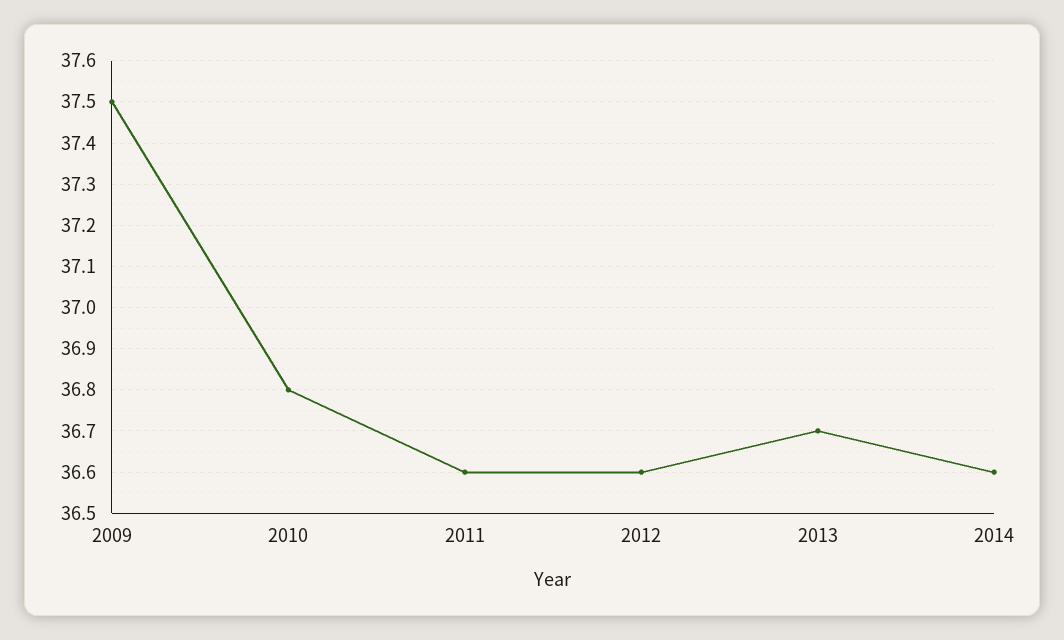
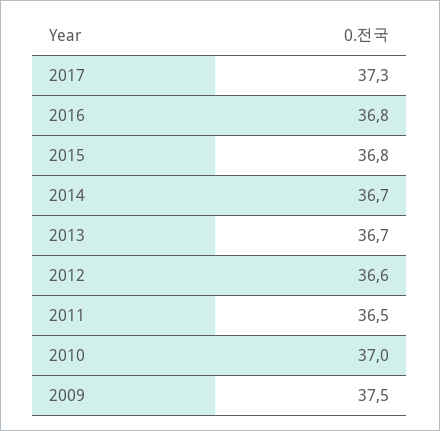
2010: 36.8 -> 37
2011: 36.6 -> 36.5
2014: 36.6 -> 36.7
2017: none -> 37.3
2016: none -> 36.8
2015: none -> 36.8

